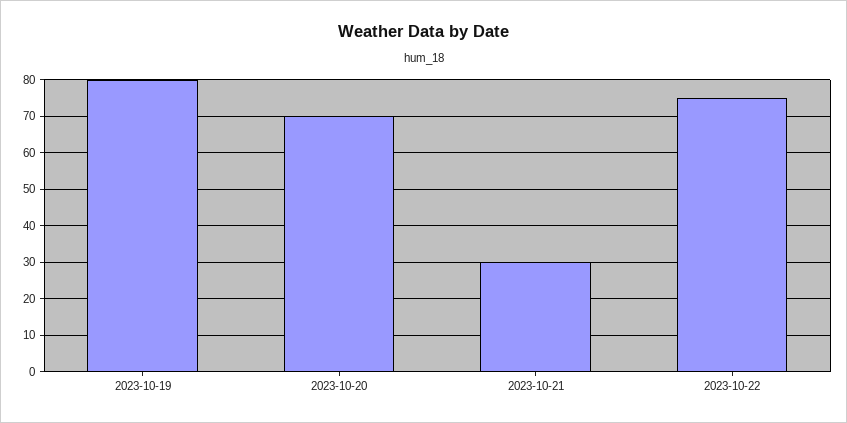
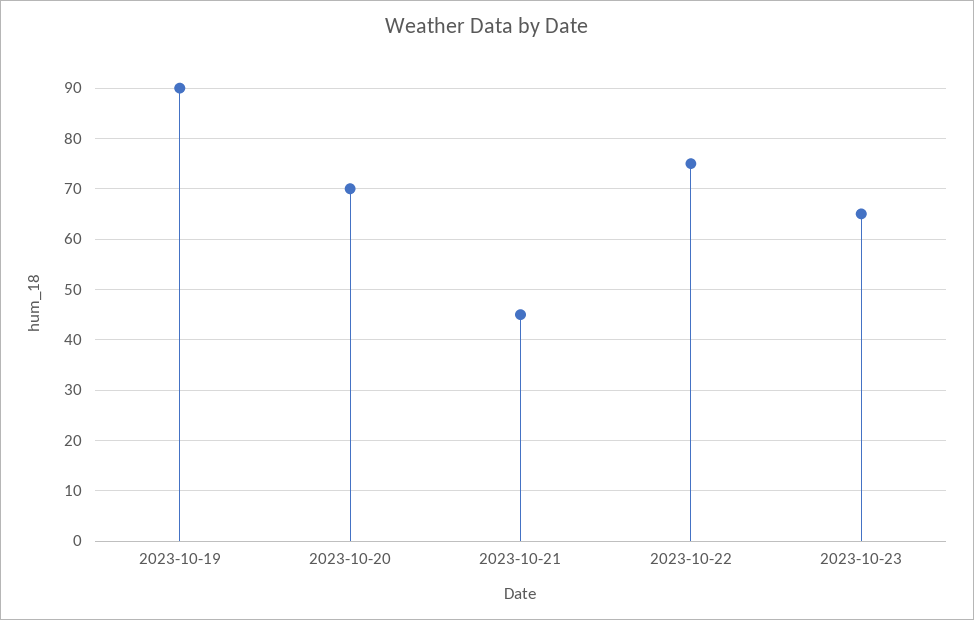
2023-10-19: 80 -> 90
2023-10-21: 30 -> 45
2023-10-23: none -> 65

